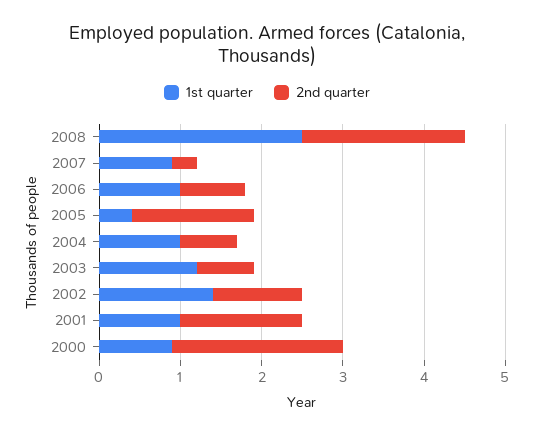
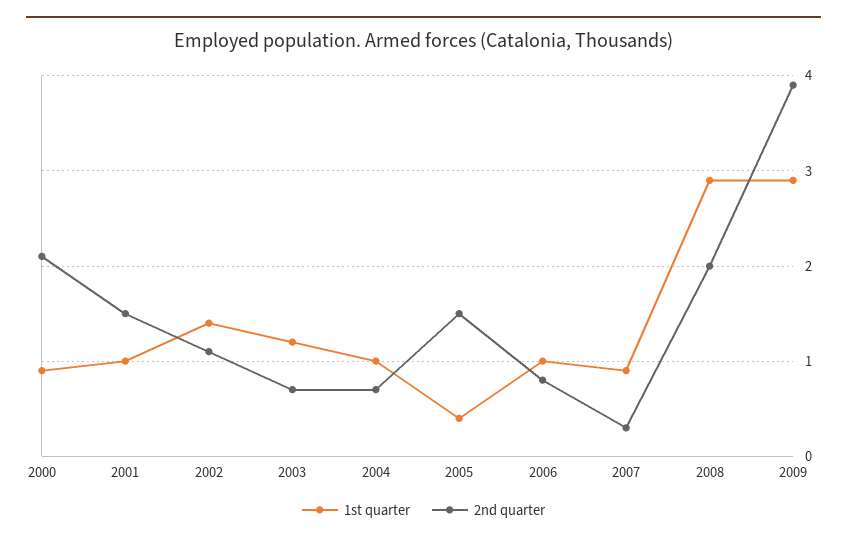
1st quarter, 2008: 2.5 -> 2.9
1st quarter, 2009: none -> 2.9
2nd quarter, 2009: none -> 3.9

